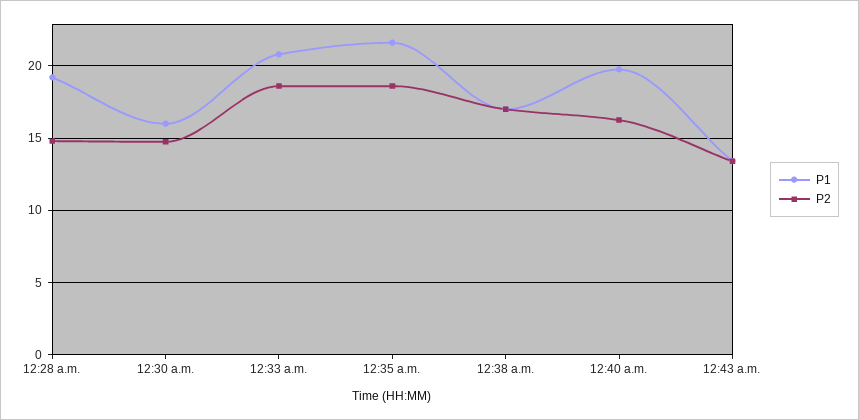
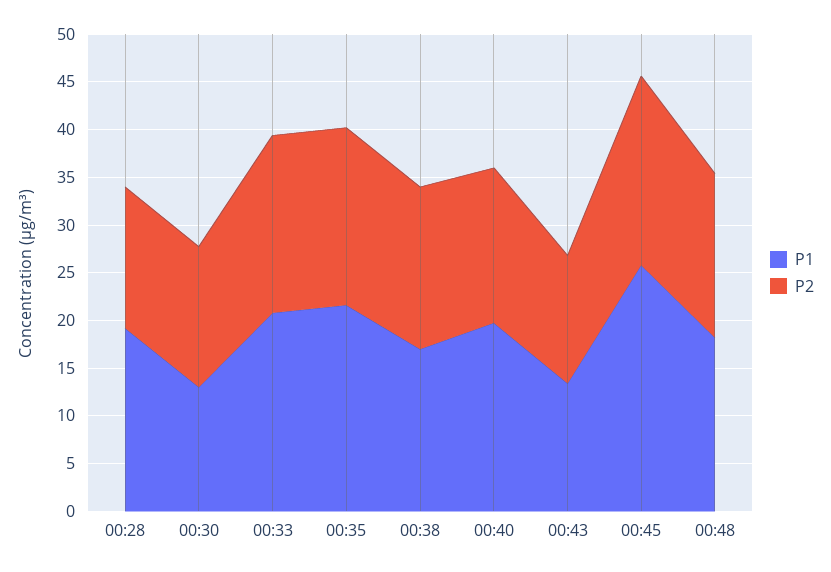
P1, 12:30 a.m.: 16 -> 13
P1, 00:45: none -> 26
P2, 00:45: none -> 20
P1, 00:48: none -> 18
P2, 00:48: none -> 17

